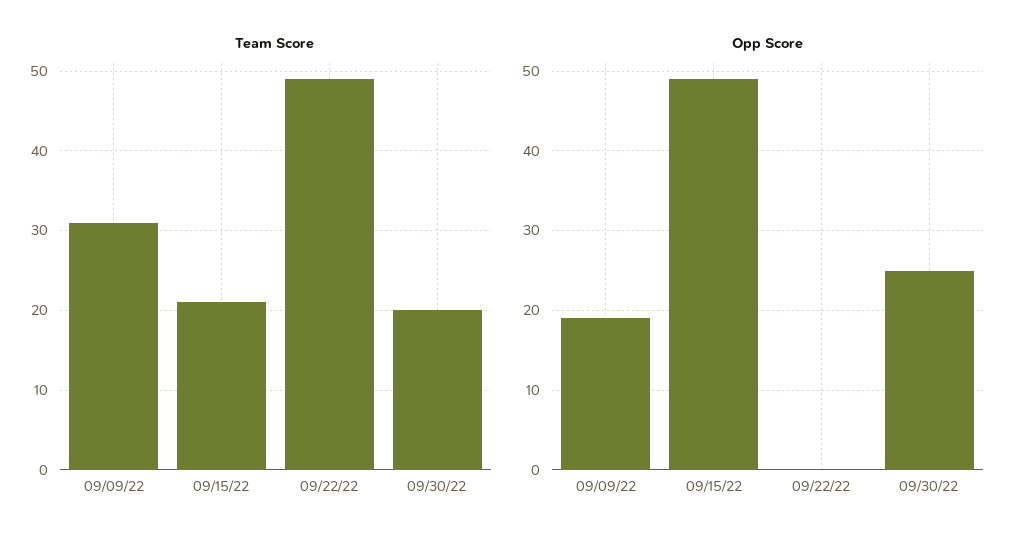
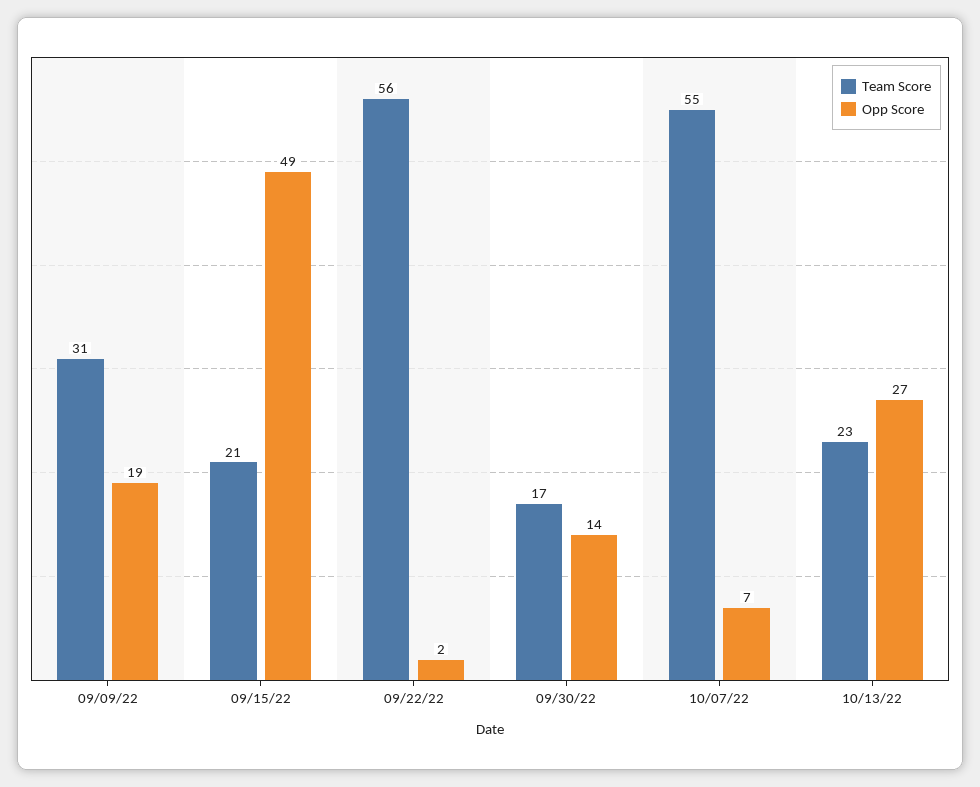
Team Score, 09/22/22: 49 -> 56
Team Score, 09/30/22: 20 -> 17
Opp Score, 09/22/22: 0 -> 2
Opp Score, 09/30/22: 25 -> 14
Team Score, 10/07/22: none -> 55
Opp Score, 10/07/22: none -> 7
Team Score, 10/13/22: none -> 23
Opp Score, 10/13/22: none -> 27

